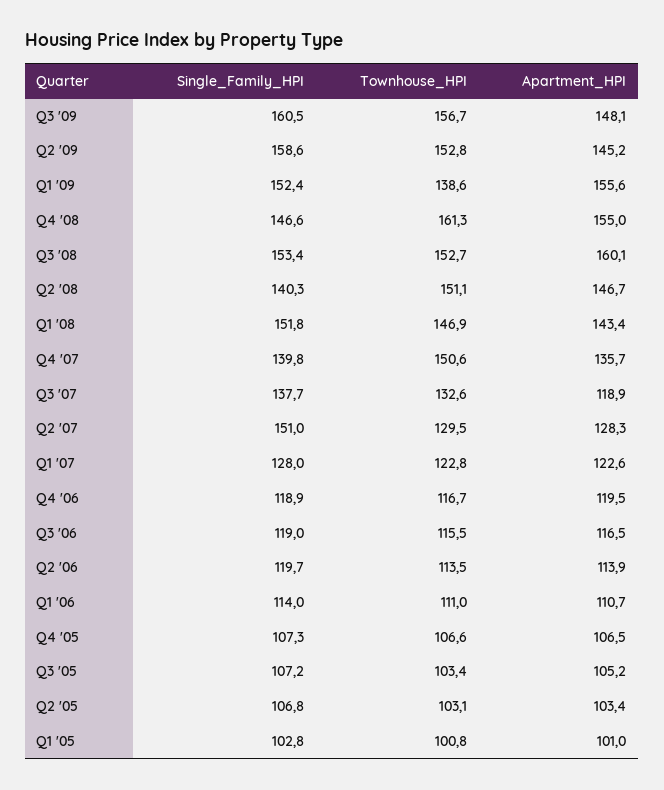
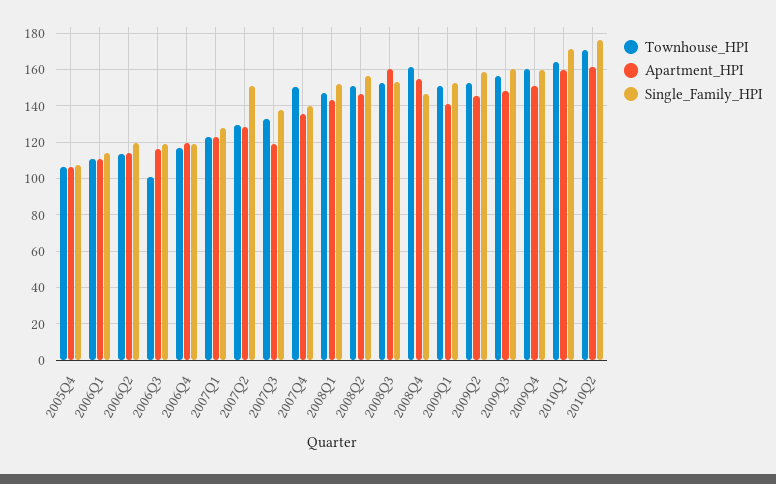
Townhouse_HPI, Q1 '09: 138.6 -> 150
Apartment_HPI, Q1 '09: 155.6 -> 140
Single_Family_HPI, Q2 '08: 140.3 -> 155
Townhouse_HPI, Q3 '06: 115.5 -> 100
Single_Family_HPI, Q3 '05: 107.2 -> none
Townhouse_HPI, Q3 '05: 103.4 -> none
Apartment_HPI, Q3 '05: 105.2 -> none
Single_Family_HPI, Q2 '05: 106.8 -> none
Townhouse_HPI, Q2 '05: 103.1 -> none
Apartment_HPI, Q2 '05: 103.4 -> none
Single_Family_HPI, Q1 '05: 102.8 -> none
Townhouse_HPI, Q1 '05: 100.8 -> none
Apartment_HPI, Q1 '05: 101 -> none
Townhouse_HPI, 2009Q4: none -> 160
Apartment_HPI, 2009Q4: none -> 150
Single_Family_HPI, 2009Q4: none -> 160
Townhouse_HPI, 2010Q1: none -> 165
Apartment_HPI, 2010Q1: none -> 160
Single_Family_HPI, 2010Q1: none -> 170
Townhouse_HPI, 2010Q2: none -> 170
Apartment_HPI, 2010Q2: none -> 160
Single_Family_HPI, 2010Q2: none -> 175

